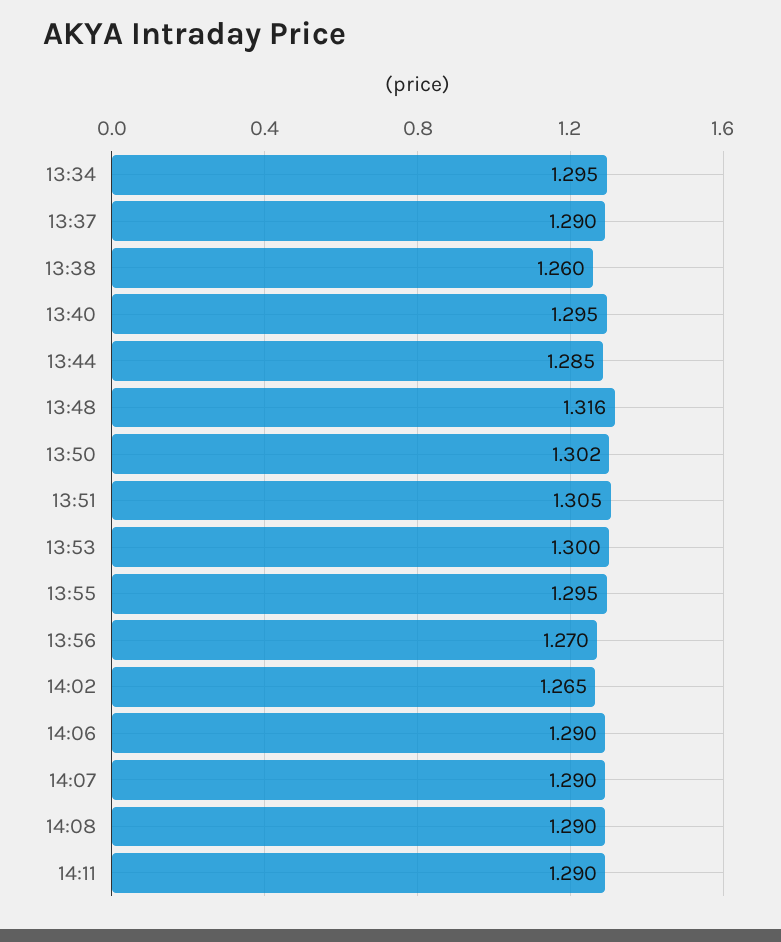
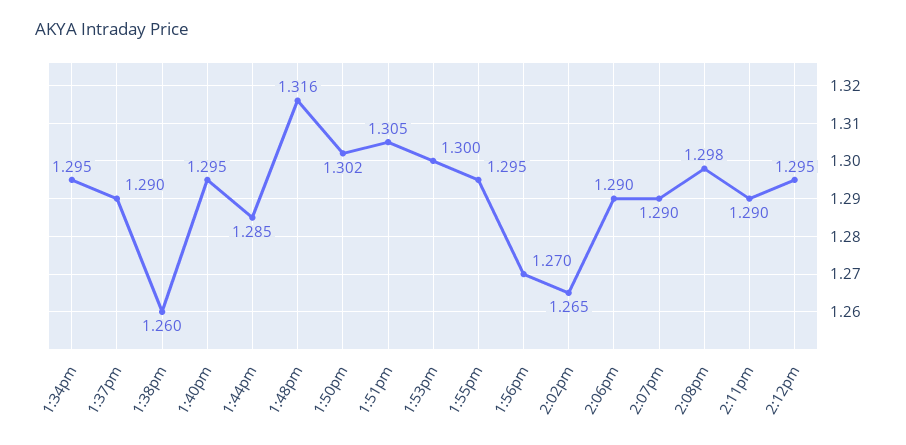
14:08: 1.29 -> 1.298
2:12pm: none -> 1.295

